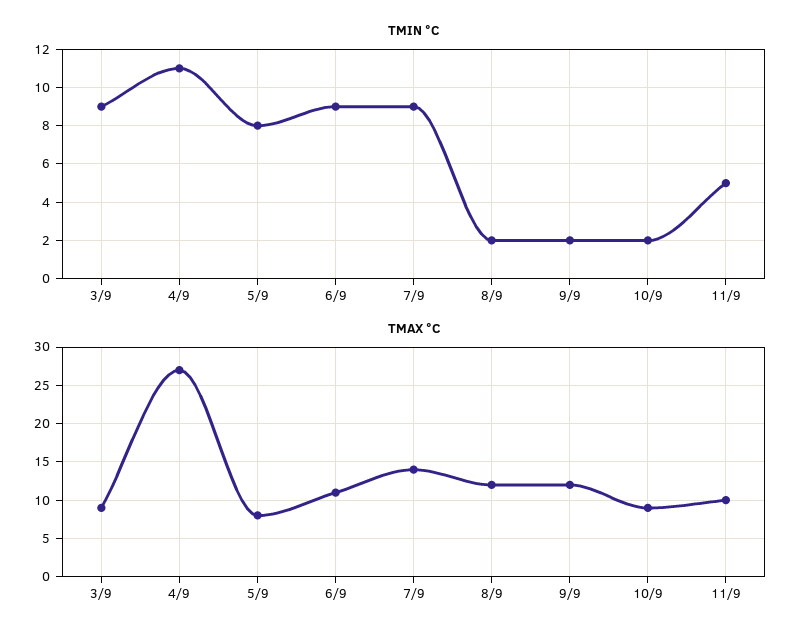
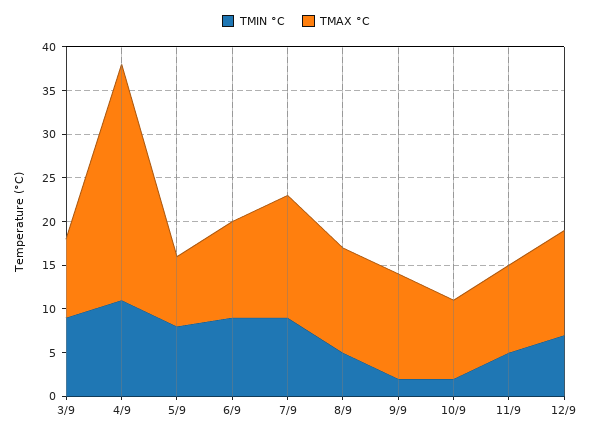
TMIN °C, 8/9: 2 -> 5
TMIN °C, 12/9: none -> 7
TMAX °C, 12/9: none -> 12

